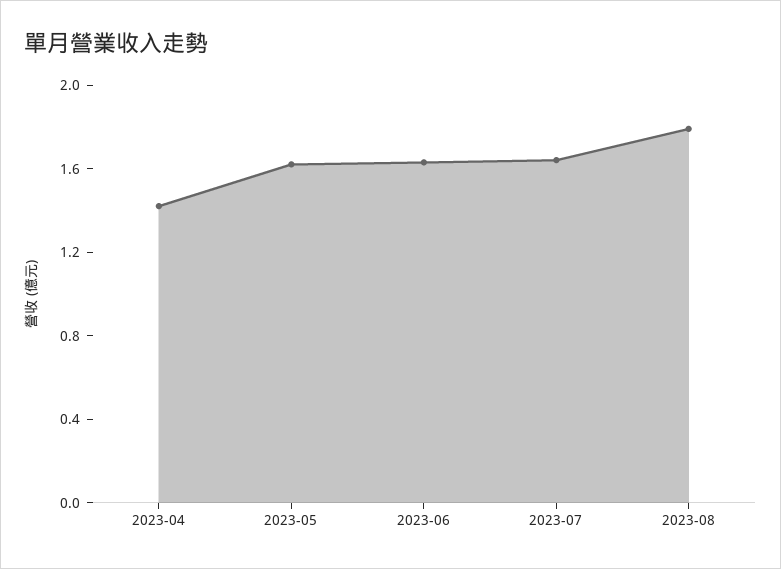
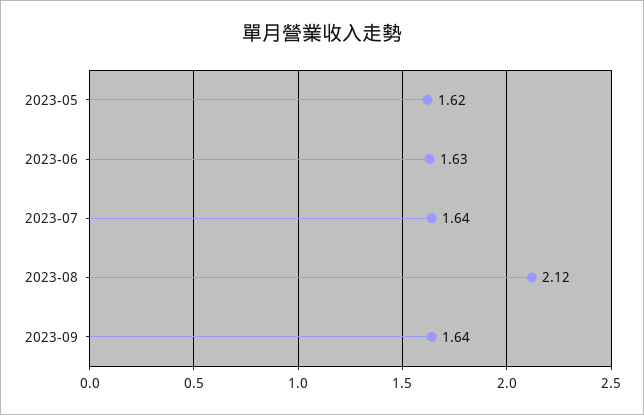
2023-04: 1.4 -> none
2023-08: 1.8 -> 2.12
2023-09: none -> 1.64

